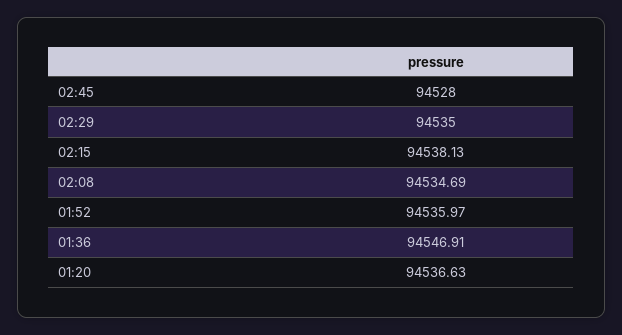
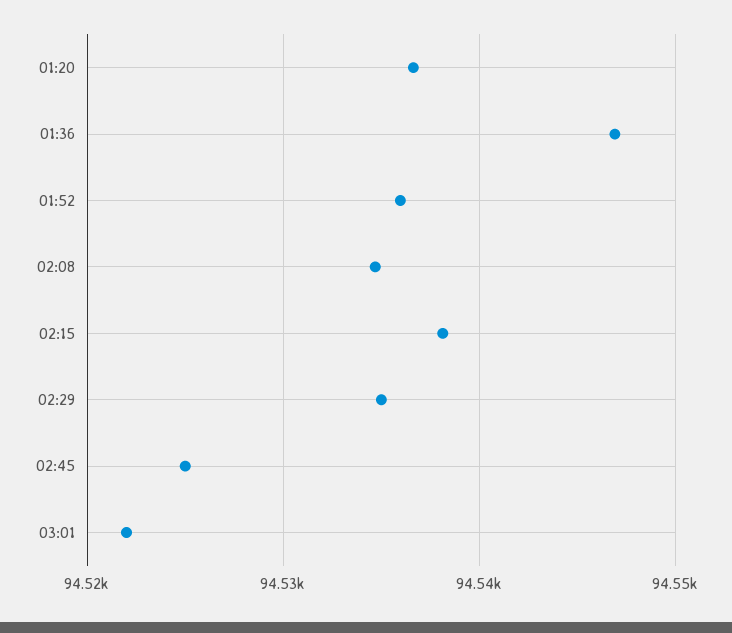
02:45: 94528 -> 94525
03:01: none -> 94522

